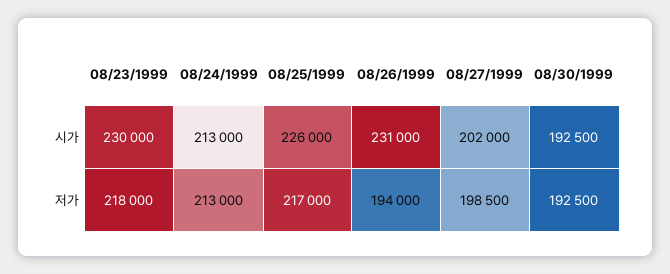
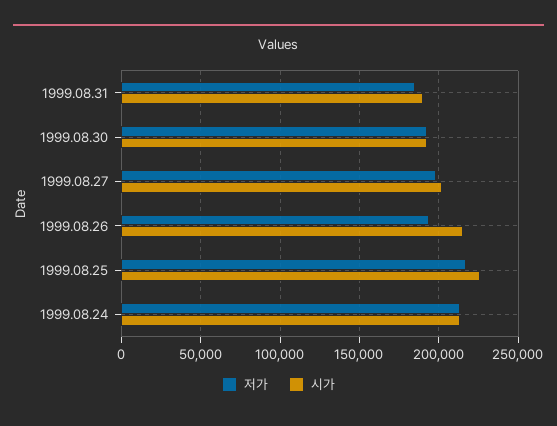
시가, 08/23/1999: 230000 -> none
시가, 08/26/1999: 231000 -> 215000
저가, 08/23/1999: 218000 -> none
저가, 1999.08.31: none -> 185000
시가, 1999.08.31: none -> 190000

